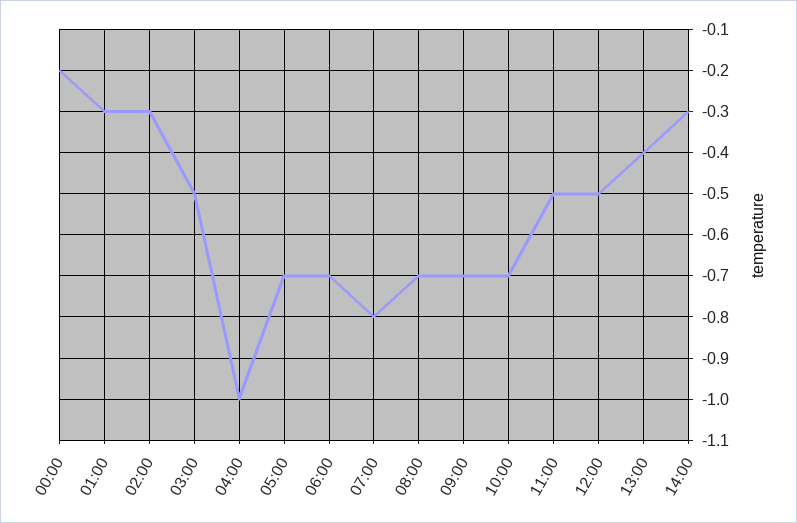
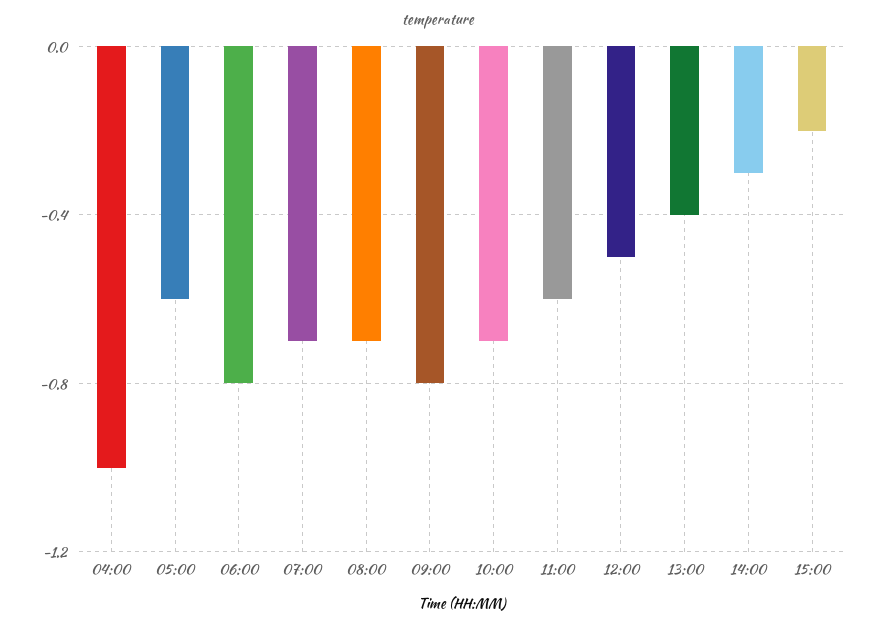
00:00: -0.2 -> none
01:00: -0.3 -> none
02:00: -0.3 -> none
03:00: -0.5 -> none
05:00: -0.7 -> -0.6
06:00: -0.7 -> -0.8
07:00: -0.8 -> -0.7
09:00: -0.7 -> -0.8
11:00: -0.5 -> -0.6
15:00: none -> -0.2

